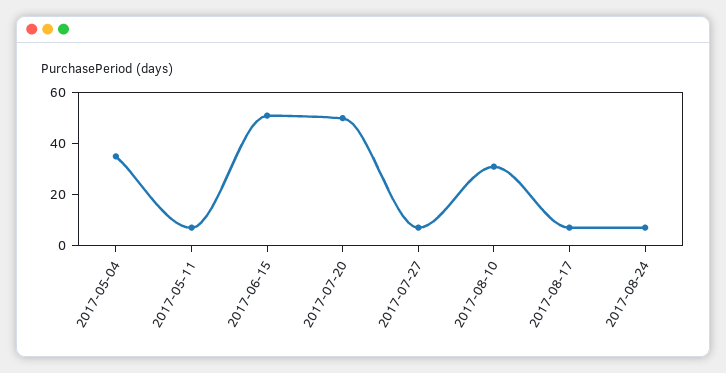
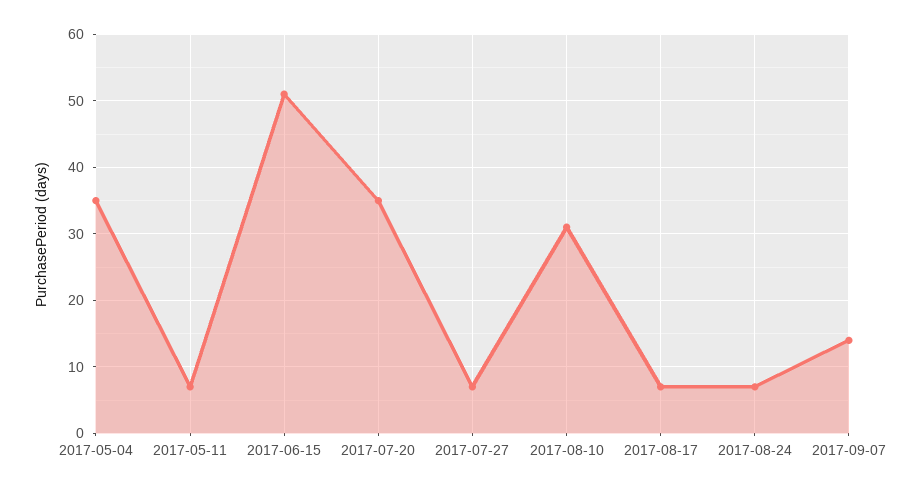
2017-07-20: 50 -> 35
2017-09-07: none -> 14

